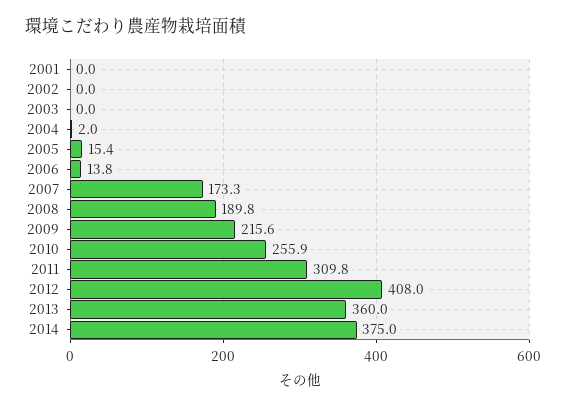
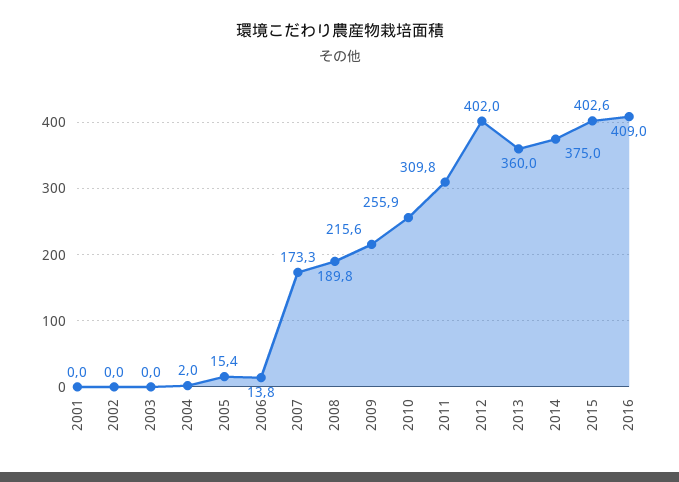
2012: 408 -> 402
2015: none -> 402.6
2016: none -> 409

